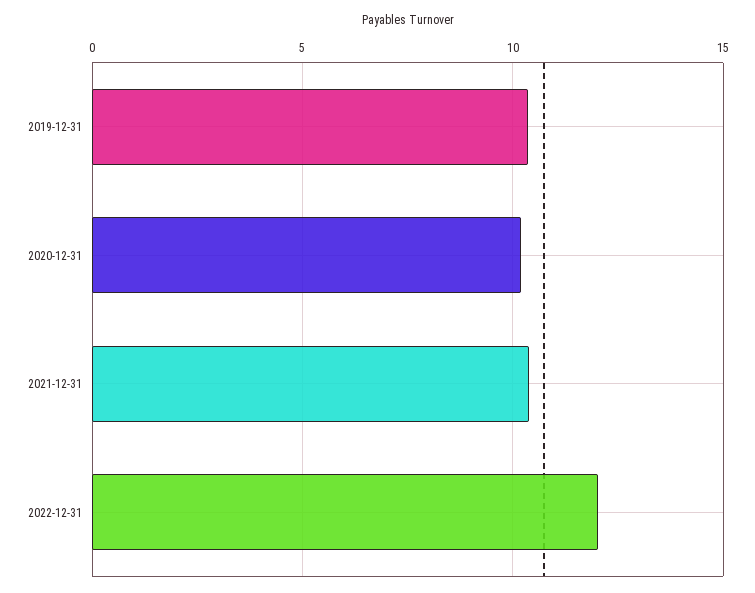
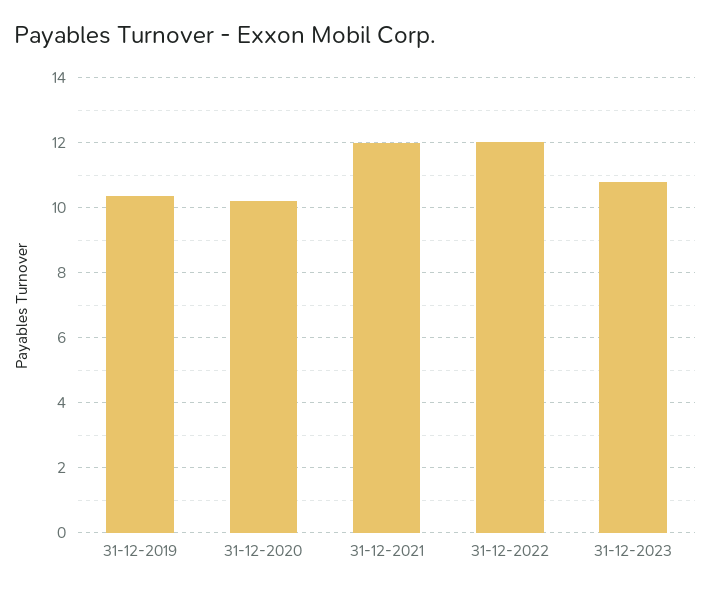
2021-12-31: 10.5 -> 12
31-12-2023: none -> 10.8

